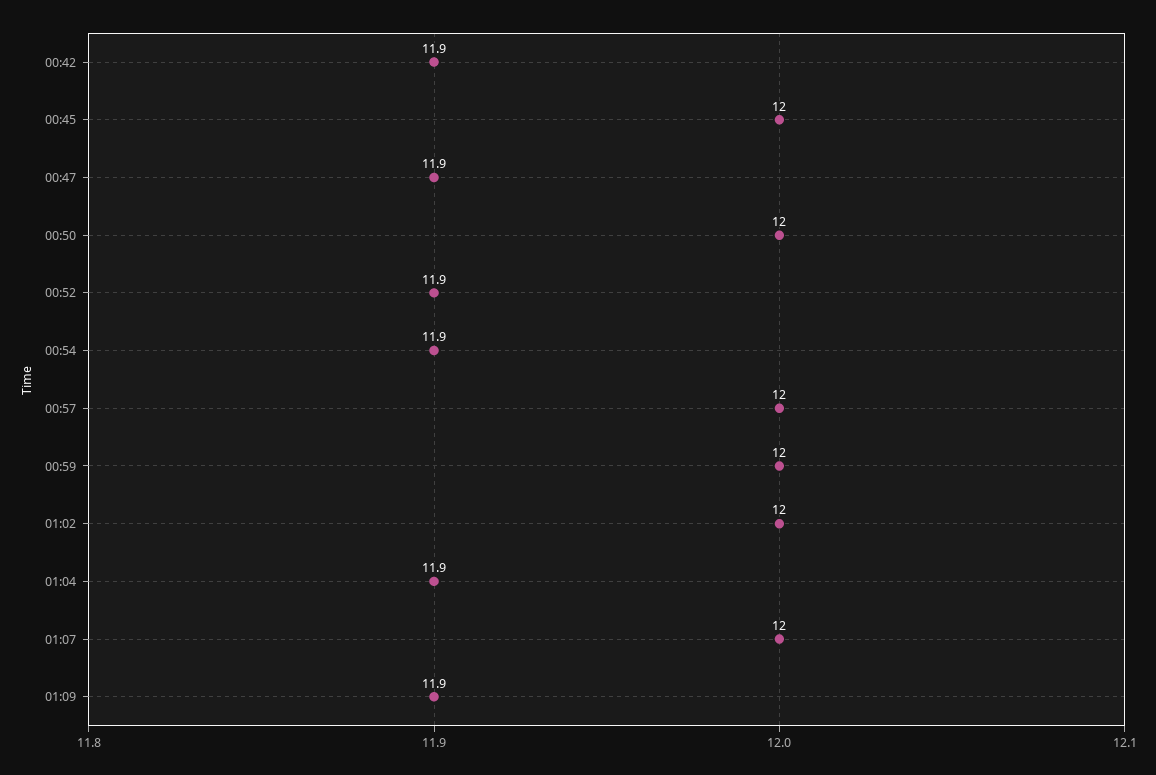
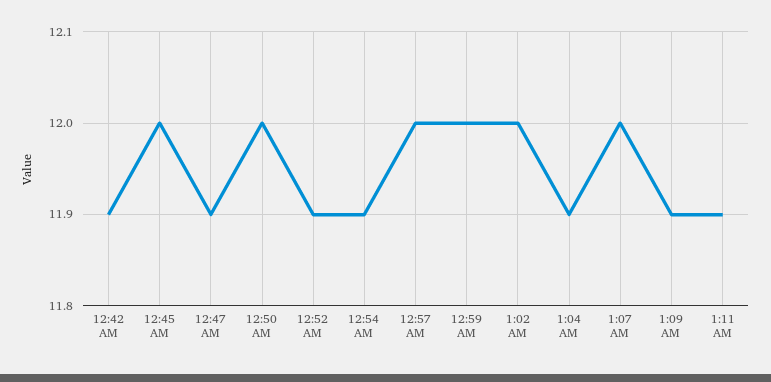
1:11 AM: none -> 11.9

